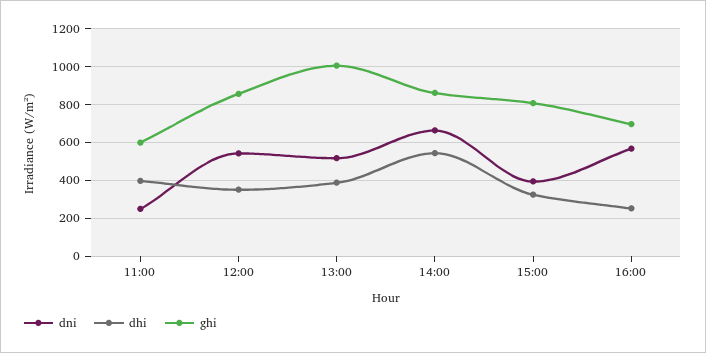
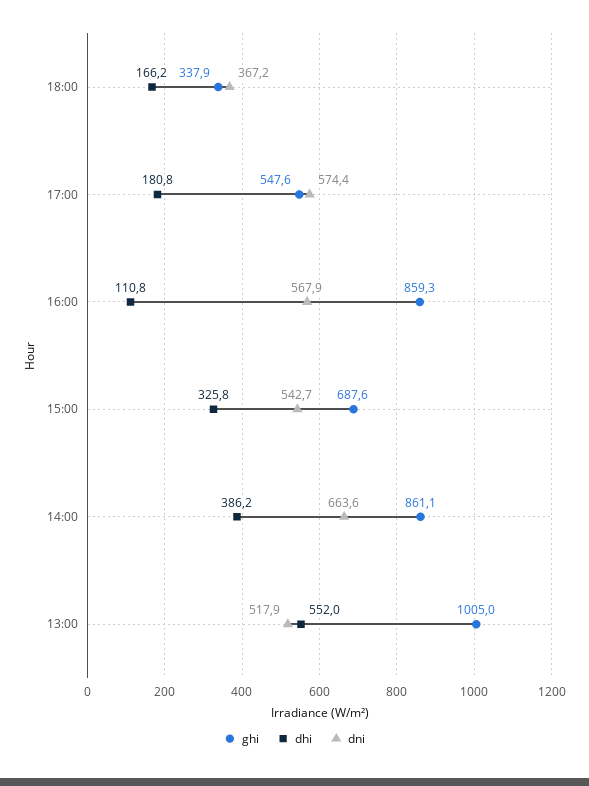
dni, 11:00: 250 -> none
dhi, 11:00: 400 -> none
ghi, 11:00: 600 -> none
dni, 12:00: 550 -> none
dhi, 12:00: 350 -> none
ghi, 12:00: 850 -> none
dhi, 13:00: 400 -> 552
dhi, 14:00: 550 -> 386.2
dni, 15:00: 400 -> 542.7
ghi, 15:00: 800 -> 687.6
dhi, 16:00: 250 -> 110.8
ghi, 16:00: 700 -> 859.3
ghi, 18:00: none -> 337.9
dhi, 18:00: none -> 166.2
dni, 18:00: none -> 367.2
ghi, 17:00: none -> 547.6
dhi, 17:00: none -> 180.8
dni, 17:00: none -> 574.4

